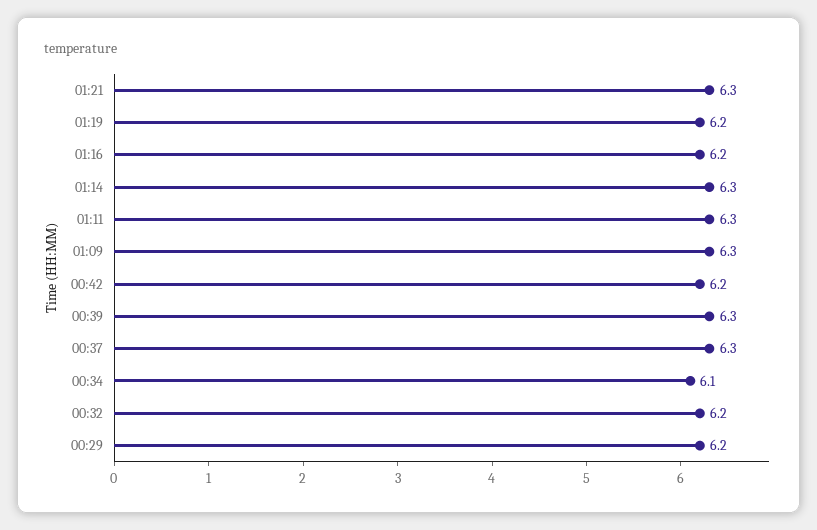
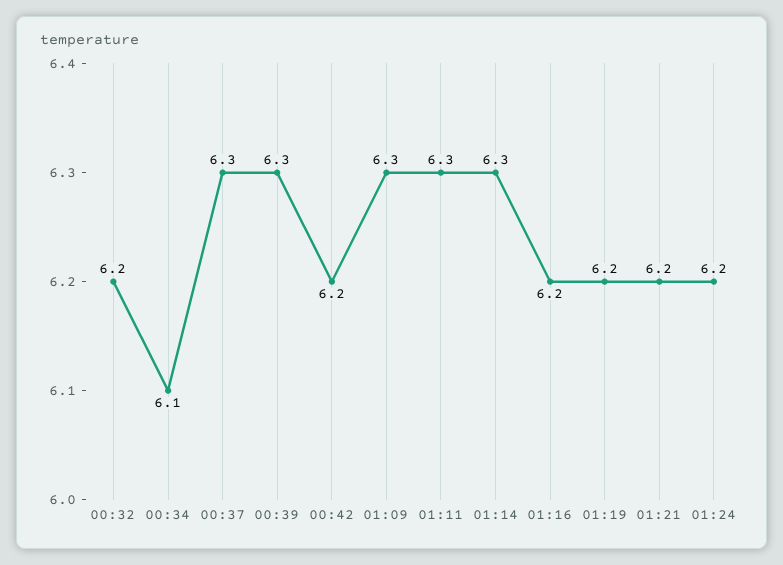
01:21: 6.3 -> 6.2
00:29: 6.2 -> none
01:24: none -> 6.2

